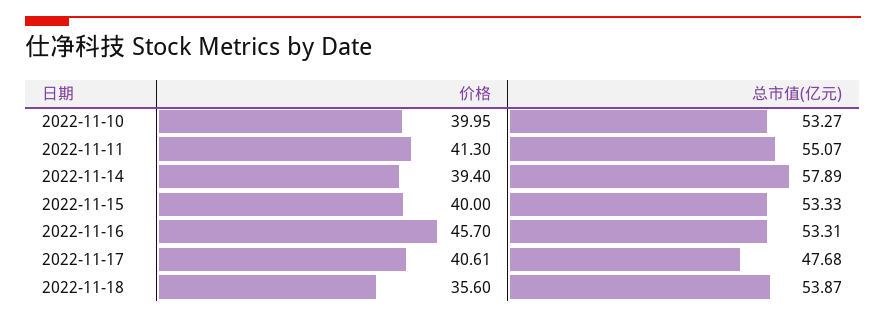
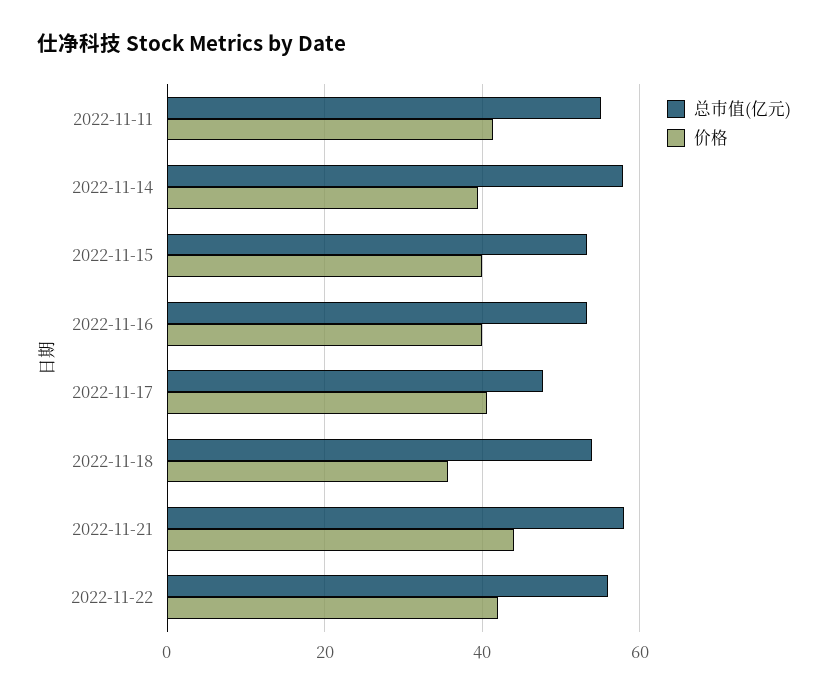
价格, 2022-11-10: 39.95 -> none
总市值(亿元), 2022-11-10: 53.27 -> none
价格, 2022-11-16: 45.7 -> 40
总市值(亿元), 2022-11-21: none -> 58
价格, 2022-11-21: none -> 44
总市值(亿元), 2022-11-22: none -> 56
价格, 2022-11-22: none -> 42

